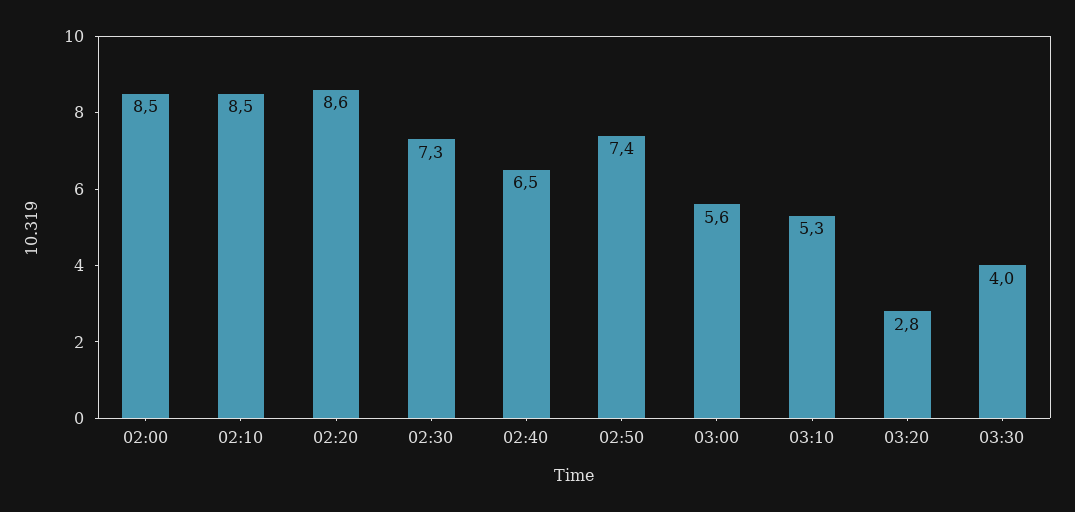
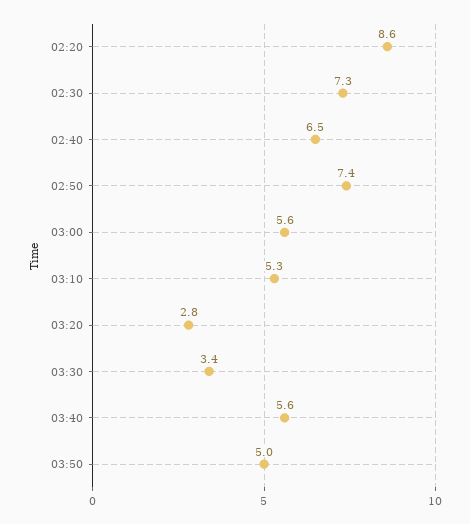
02:00: 8.5 -> none
02:10: 8.5 -> none
03:30: 4 -> 3.4
03:40: none -> 5.6
03:50: none -> 5

